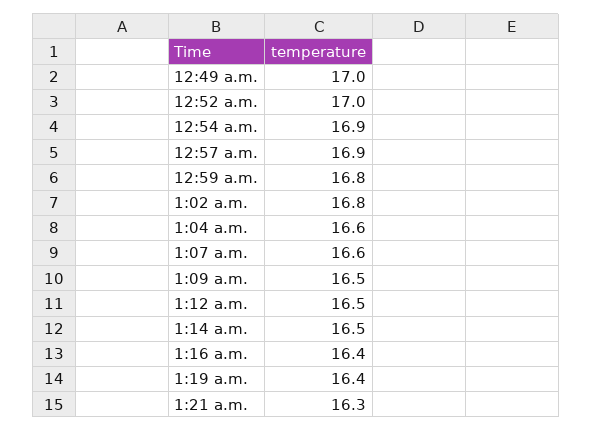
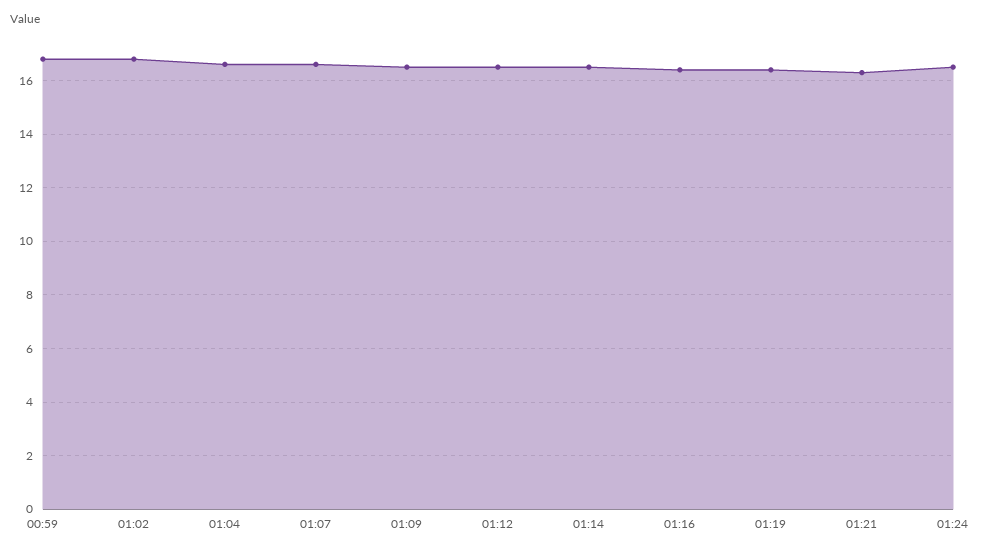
12:49 a.m.: 17 -> none
12:52 a.m.: 17 -> none
12:54 a.m.: 16.9 -> none
12:57 a.m.: 16.9 -> none
01:24: none -> 16.5

